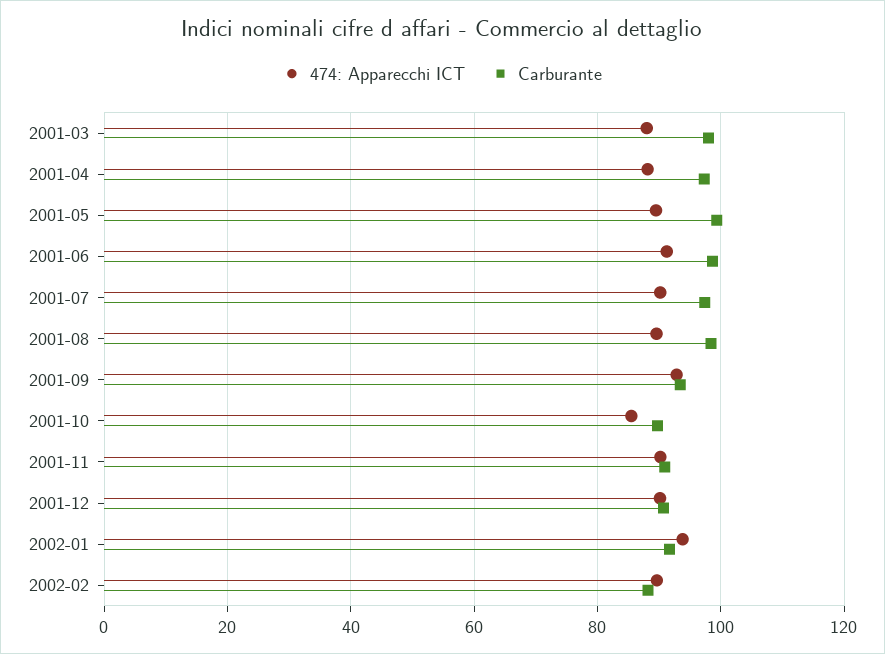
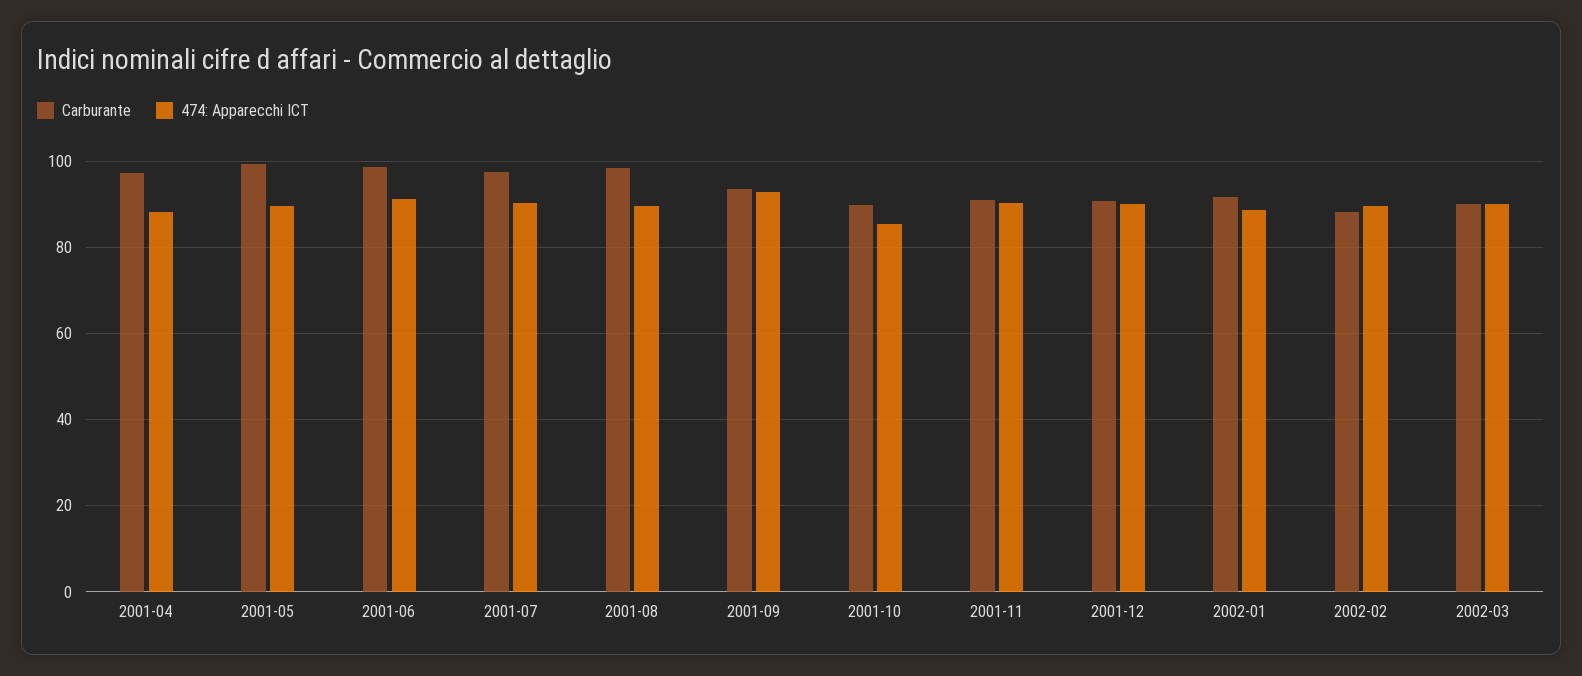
474: Apparecchi ICT, 2001-03: 88 -> none
Carburante, 2001-03: 98 -> none
474: Apparecchi ICT, 2002-01: 94 -> 88
Carburante, 2002-03: none -> 90
474: Apparecchi ICT, 2002-03: none -> 90

